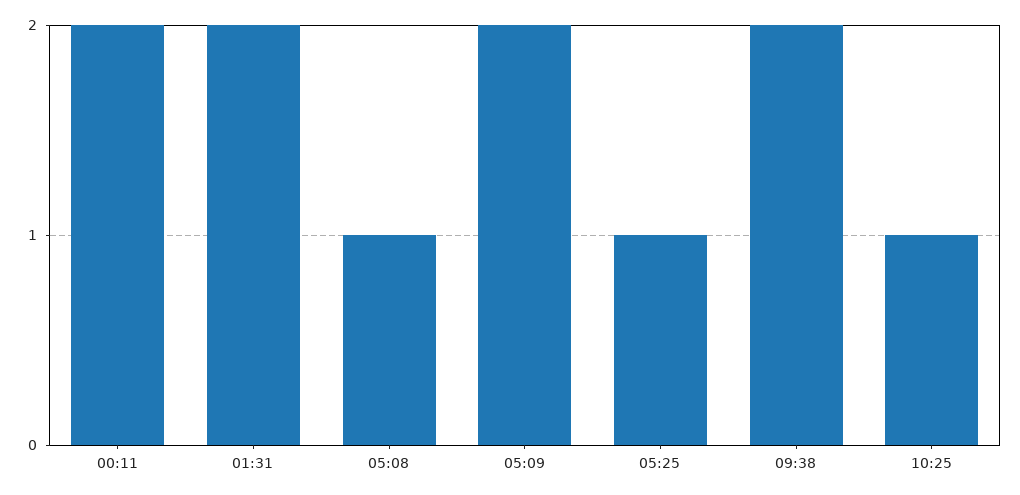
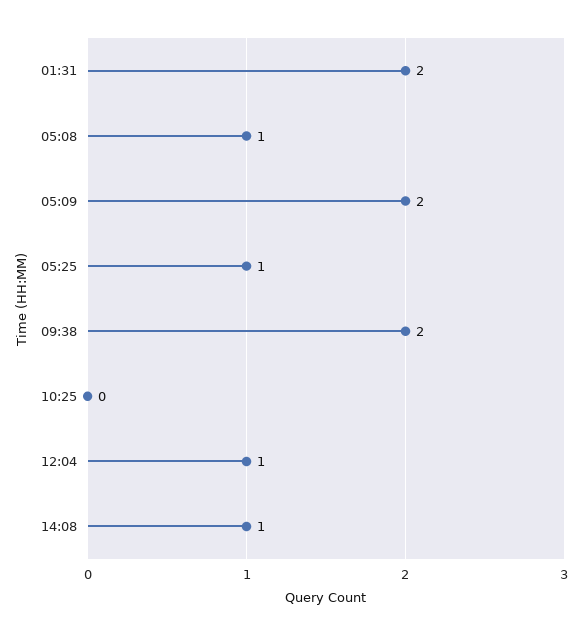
00:11: 2 -> none
10:25: 1 -> 0
12:04: none -> 1
14:08: none -> 1

